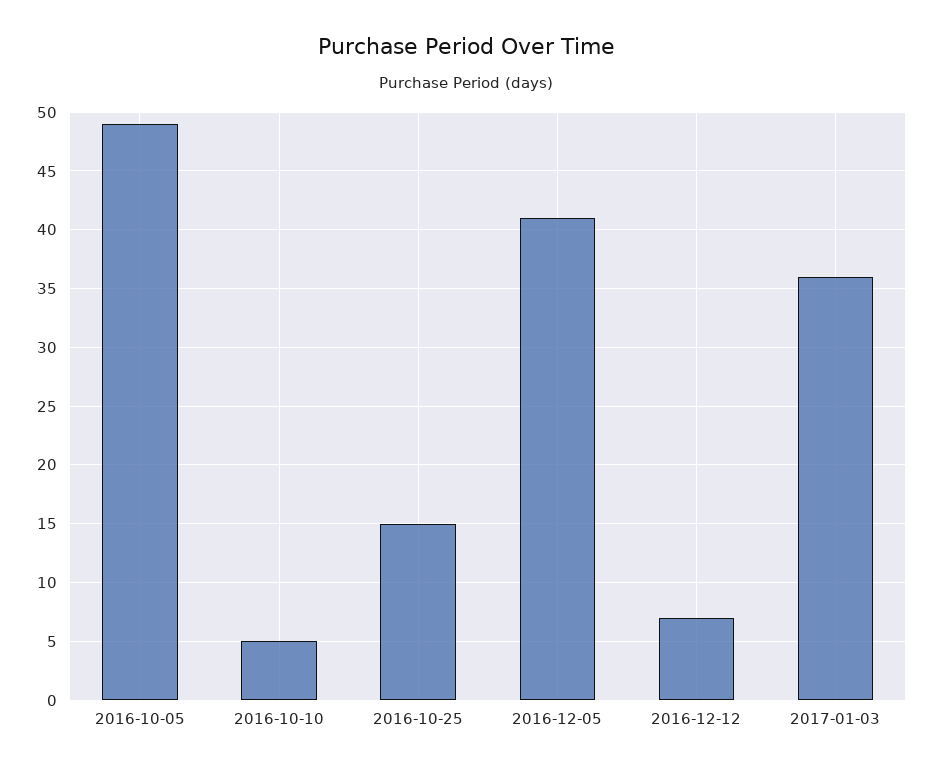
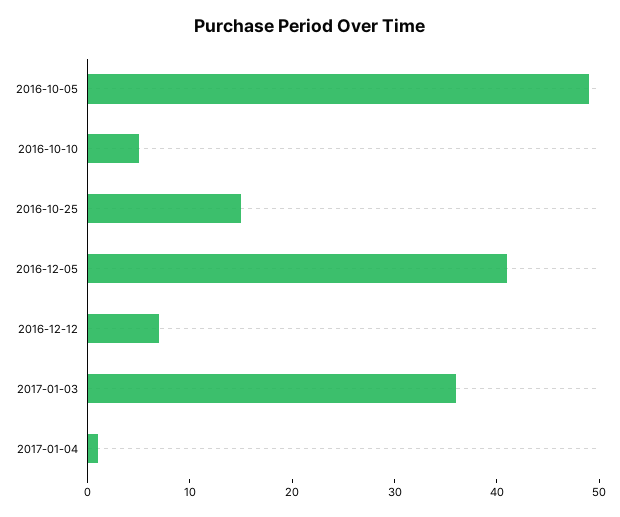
2017-01-04: none -> 1

